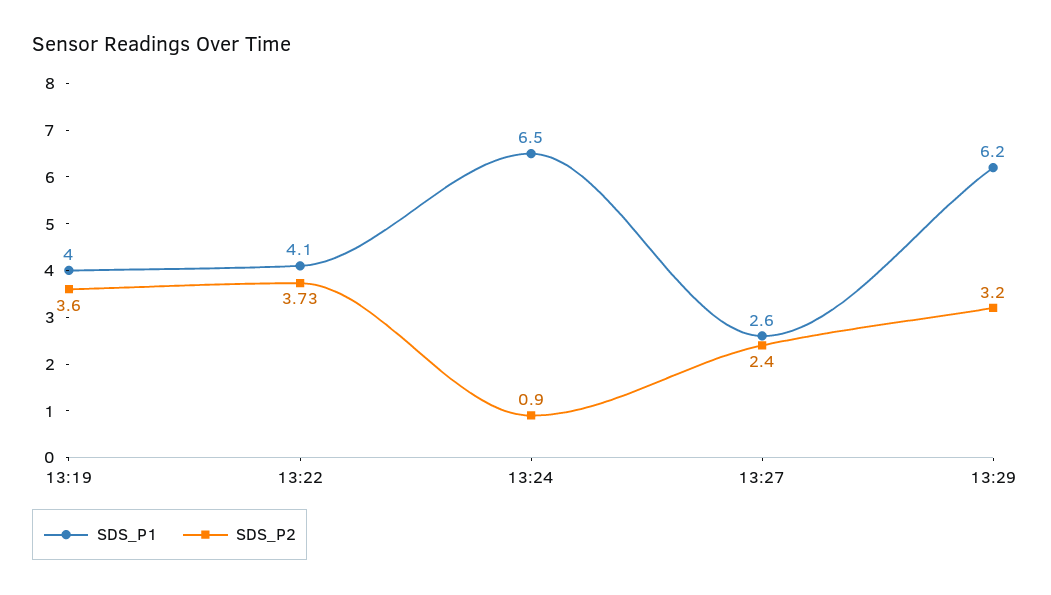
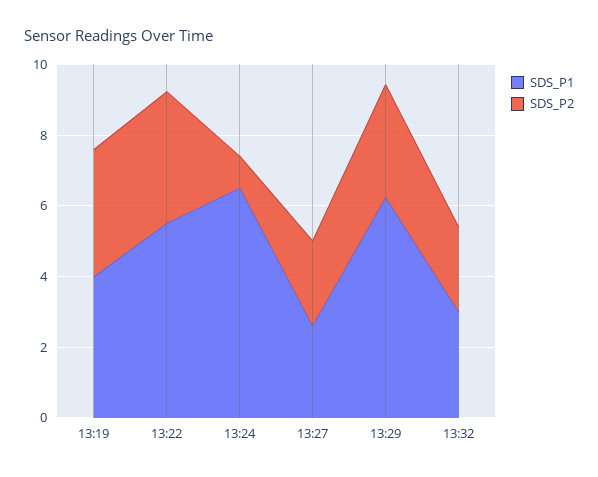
SDS_P1, 13:22: 4.1 -> 5.5
SDS_P1, 13:32: none -> 3
SDS_P2, 13:32: none -> 2.5

